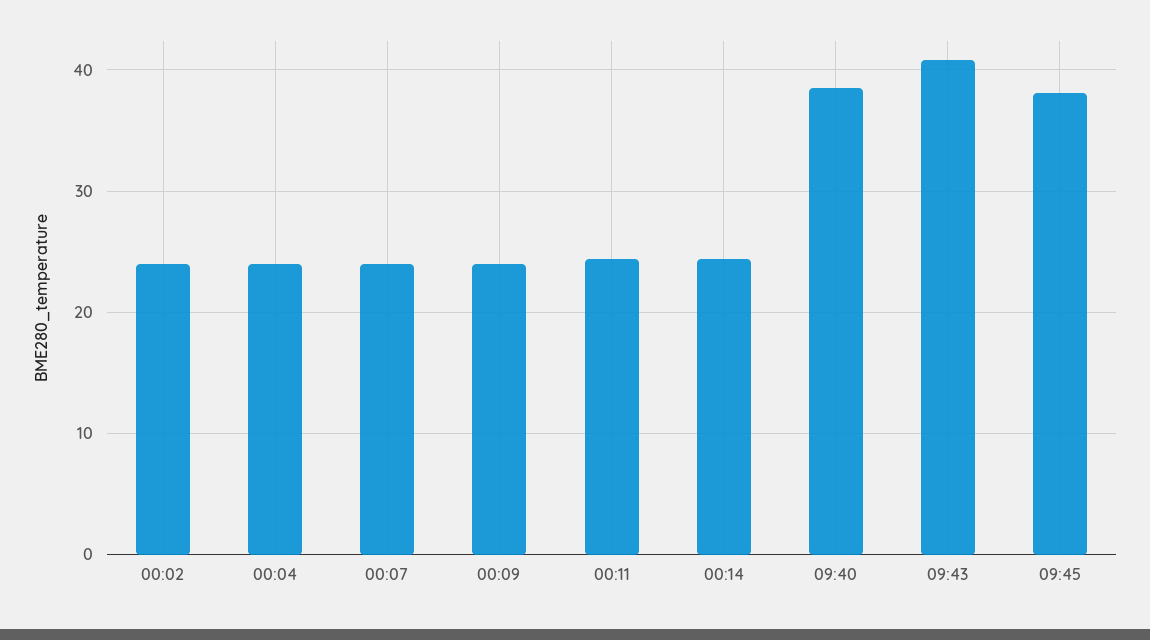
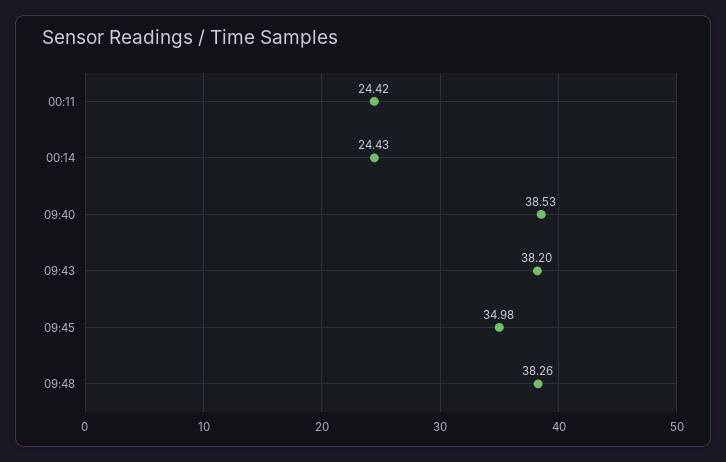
00:02: 24 -> none
00:04: 24 -> none
00:07: 24 -> none
00:09: 24 -> none
09:43: 41 -> 38.2
09:45: 38 -> 34.98
09:48: none -> 38.26

